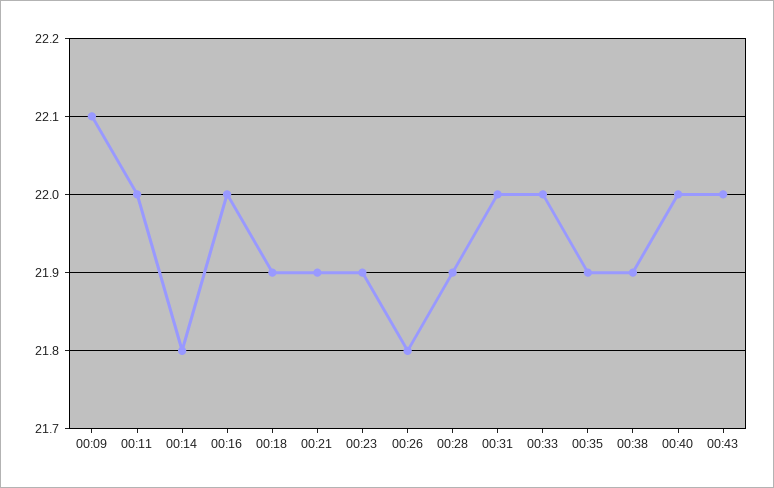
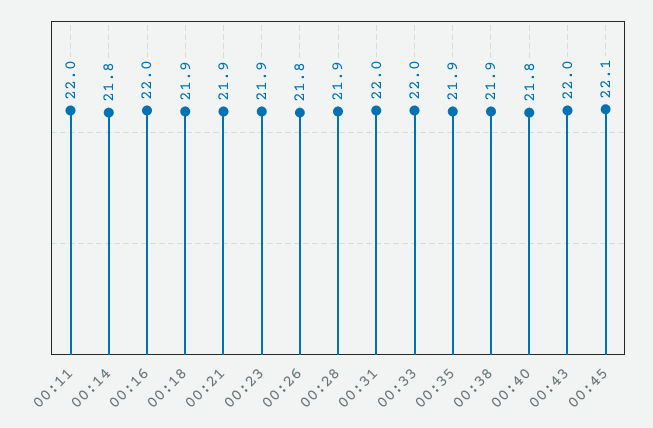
00:09: 22.1 -> none
00:40: 22 -> 21.8
00:45: none -> 22.1

